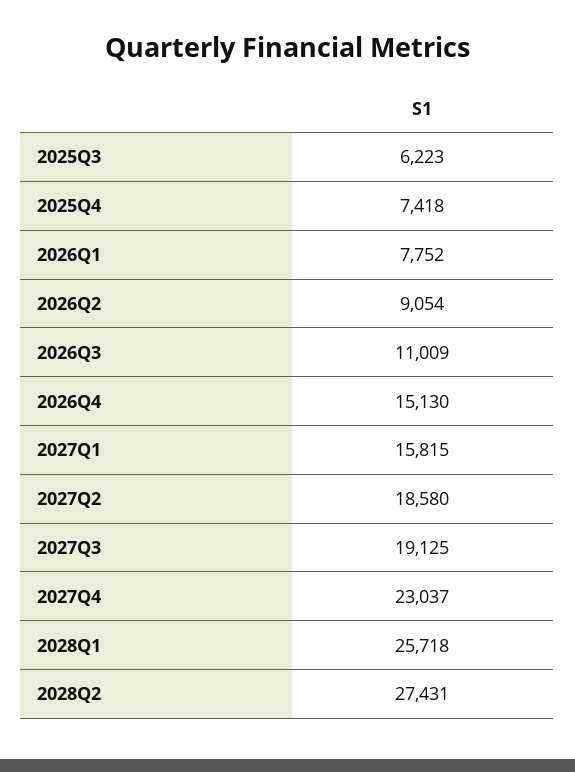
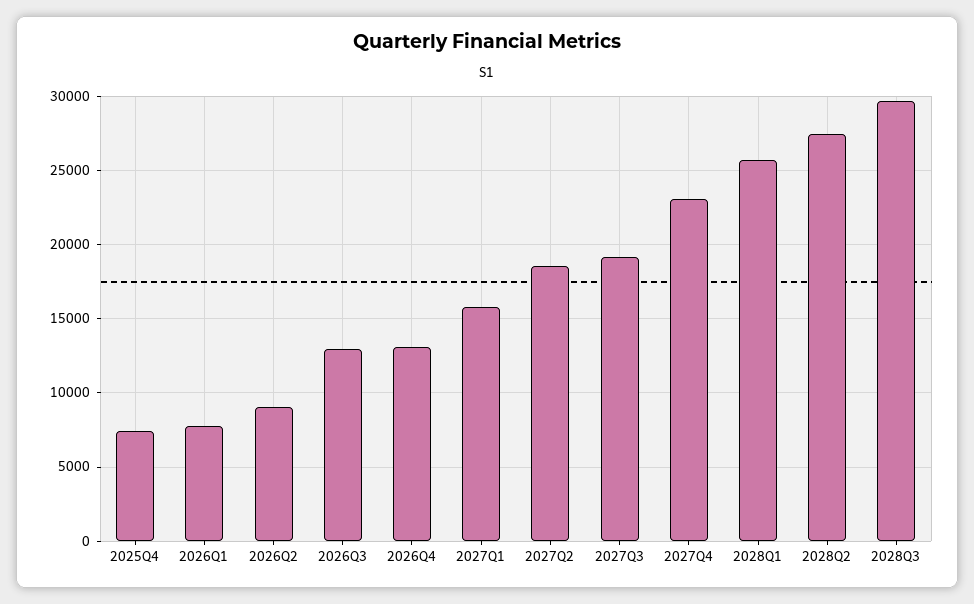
2025Q3: 6223 -> none
2026Q3: 11009 -> 13000
2026Q4: 15130 -> 13000
2028Q3: none -> 29500

